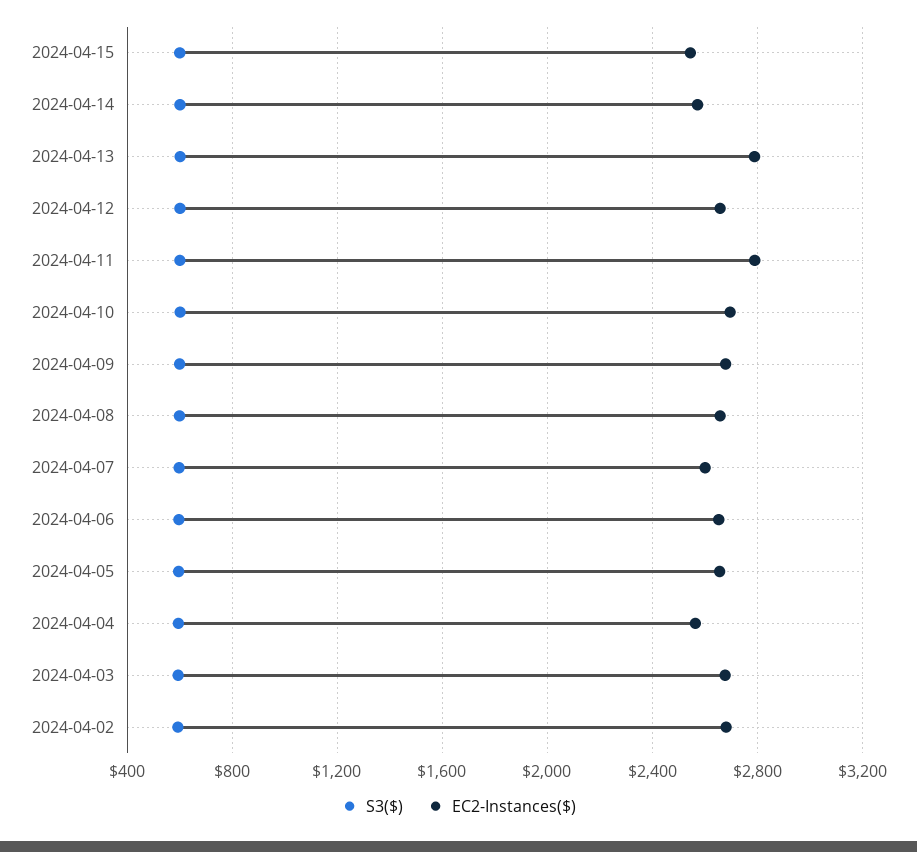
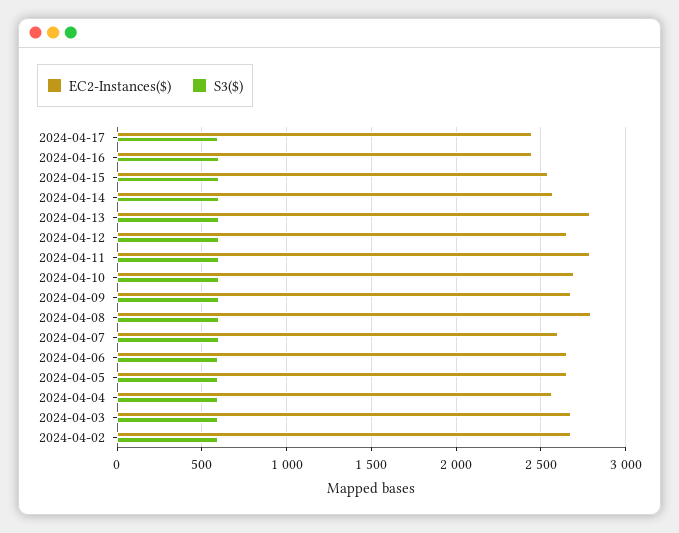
EC2-Instances($), 2024-04-08: 2650 -> 2800
EC2-Instances($), 2024-04-17: none -> 2450
S3($), 2024-04-17: none -> 600
EC2-Instances($), 2024-04-16: none -> 2450
S3($), 2024-04-16: none -> 600

